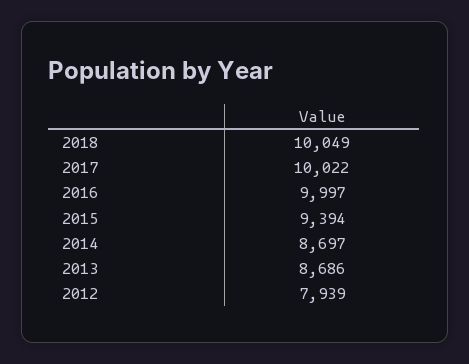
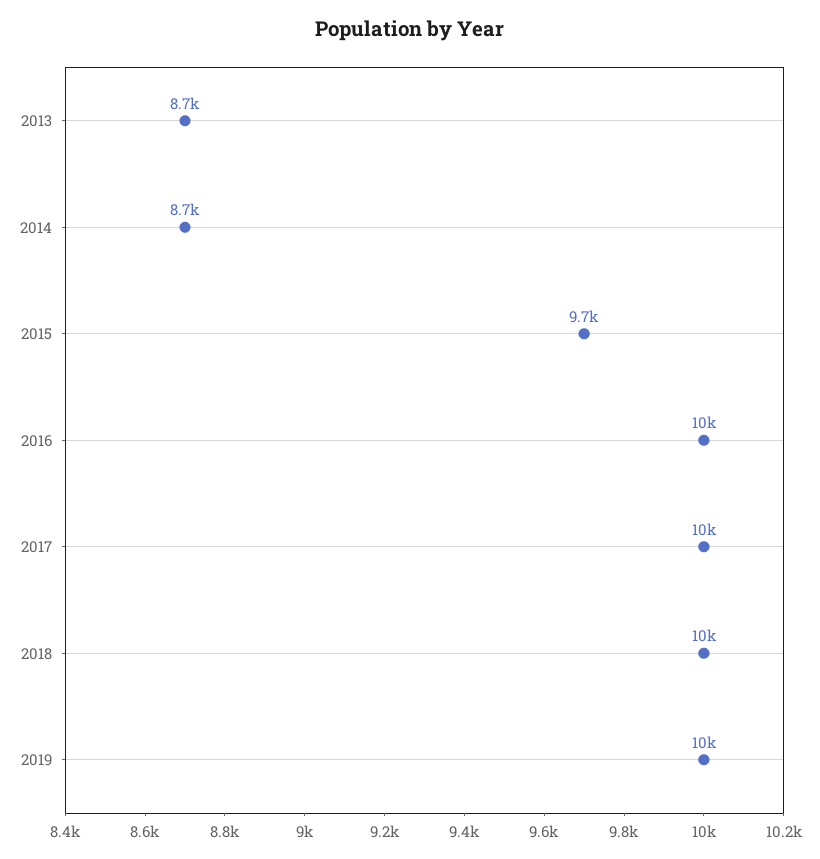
2015: 9394 -> 9700
2012: 7939 -> none
2019: none -> 10000

